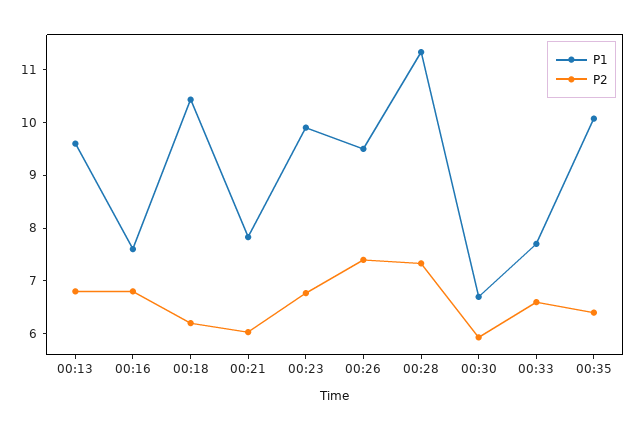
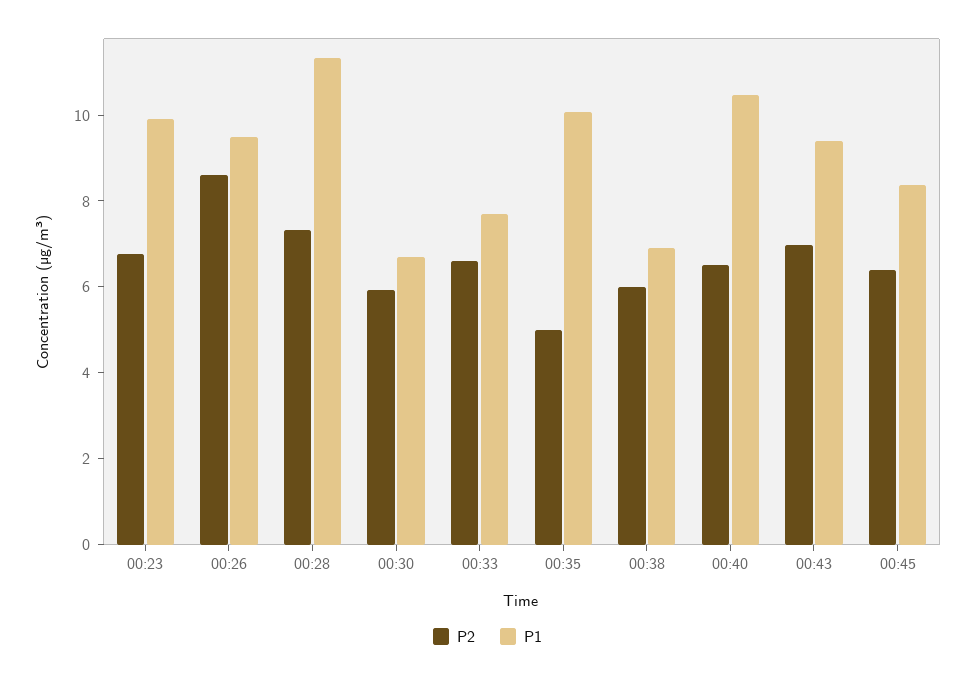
P1, 00:13: 9.6 -> none
P2, 00:13: 6.8 -> none
P1, 00:16: 7.6 -> none
P2, 00:16: 6.8 -> none
P1, 00:18: 10.4 -> none
P2, 00:18: 6.2 -> none
P1, 00:21: 7.8 -> none
P2, 00:21: 6 -> none
P2, 00:26: 7.4 -> 8.5
P2, 00:35: 6.4 -> 5
P2, 00:38: none -> 6
P1, 00:38: none -> 7
P2, 00:40: none -> 6.5
P1, 00:40: none -> 10.5
P2, 00:43: none -> 7
P1, 00:43: none -> 9.5
P2, 00:45: none -> 6.5
P1, 00:45: none -> 8.5

